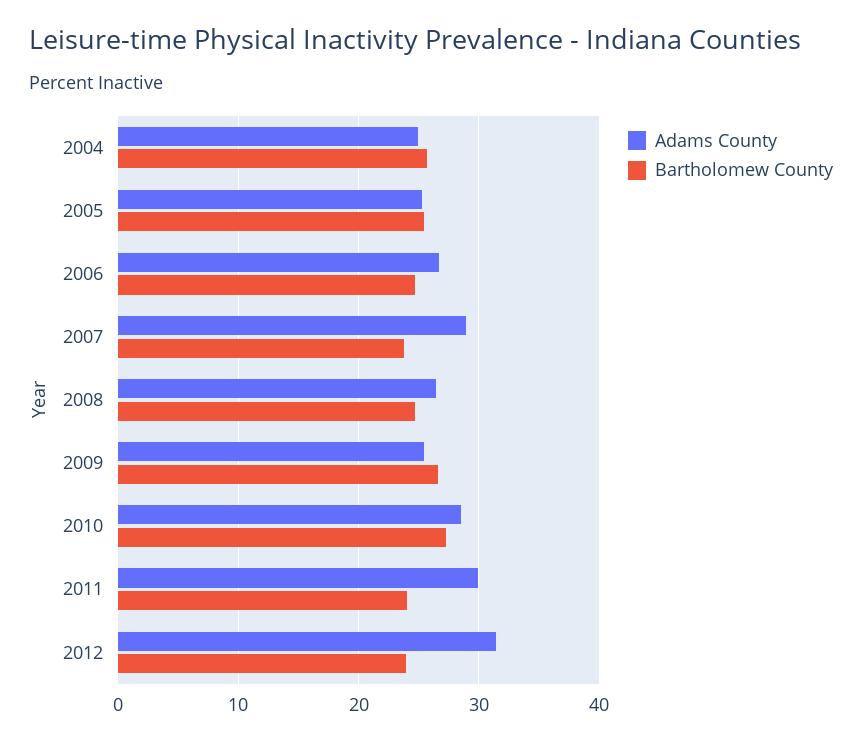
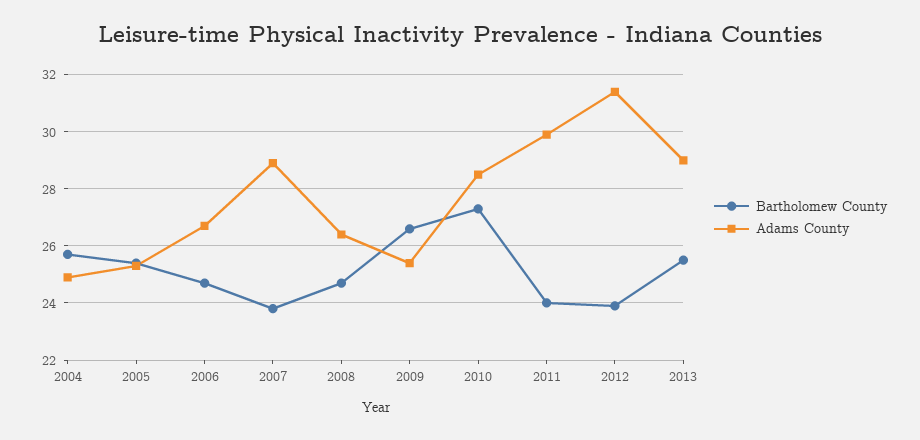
Bartholomew County, 2013: none -> 25.5
Adams County, 2013: none -> 29

